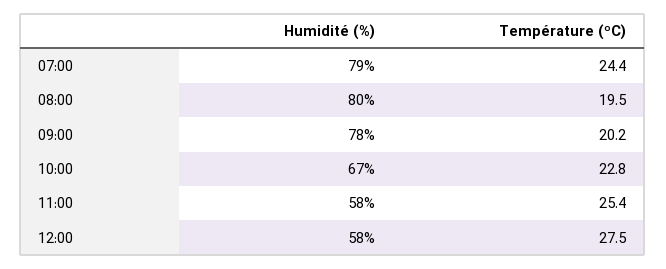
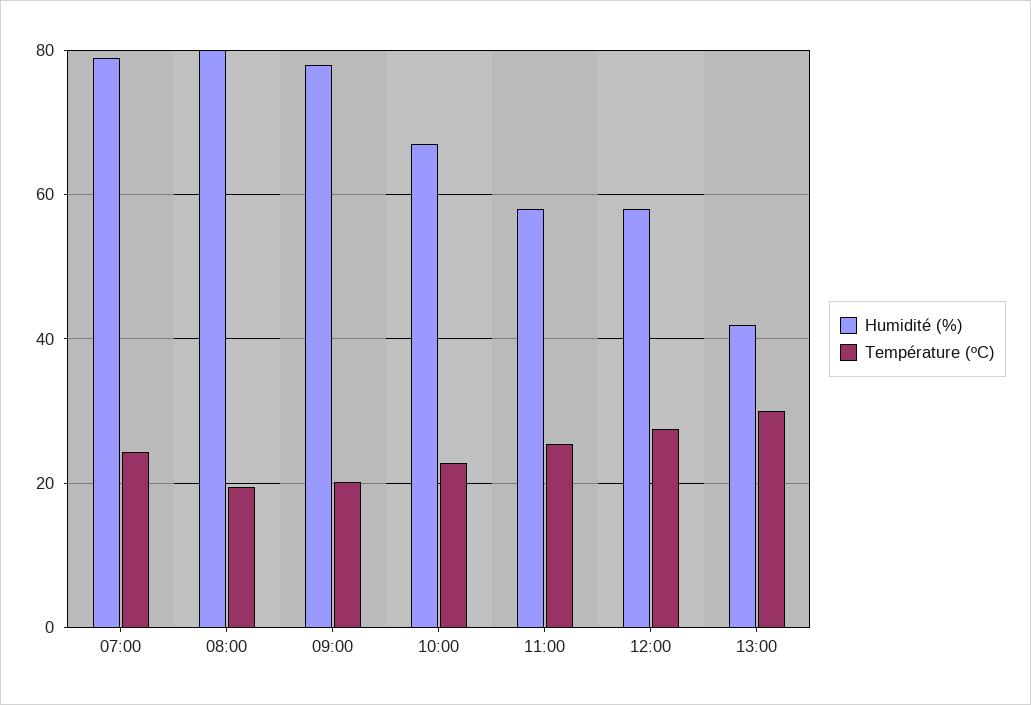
Humidité (%), 13:00: none -> 42
Température (ºC), 13:00: none -> 30

